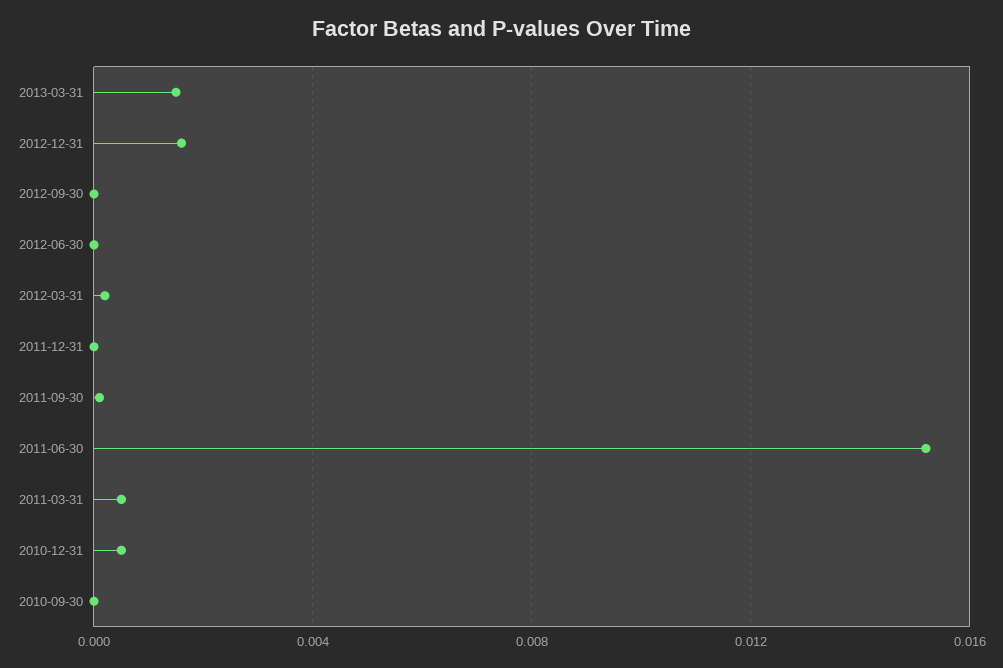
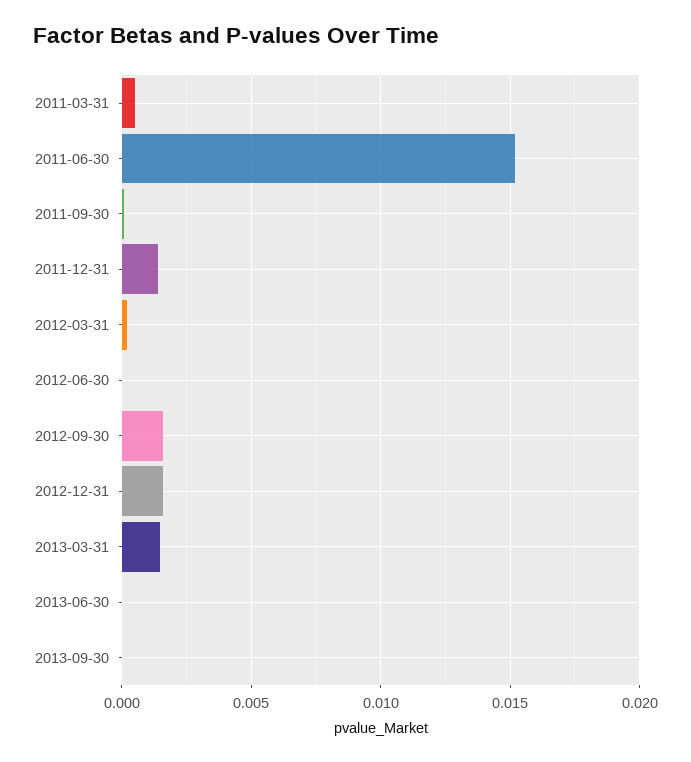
2012-09-30: 0 -> 0.0015
2011-12-31: 0 -> 0.0015
2010-12-31: 0.0005 -> none
2010-09-30: 0 -> none
2013-06-30: none -> 0
2013-09-30: none -> 0

